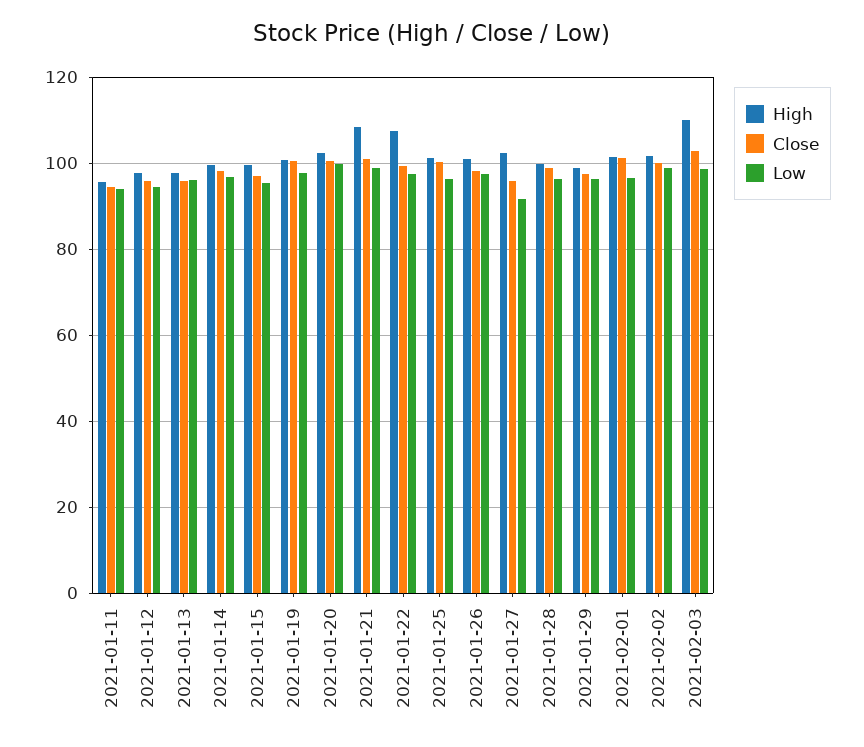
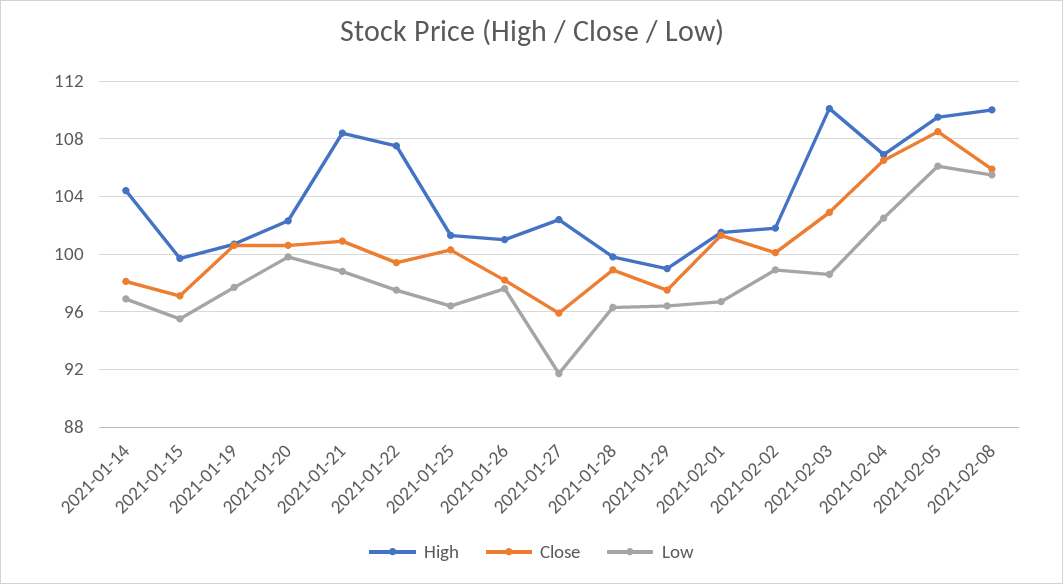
High, 2021-01-11: 96 -> none
Close, 2021-01-11: 94 -> none
Low, 2021-01-11: 94 -> none
High, 2021-01-12: 98 -> none
Close, 2021-01-12: 96 -> none
Low, 2021-01-12: 94 -> none
High, 2021-01-13: 98 -> none
Close, 2021-01-13: 96 -> none
Low, 2021-01-13: 96 -> none
High, 2021-01-14: 100 -> 104.5
High, 2021-02-04: none -> 107
Close, 2021-02-04: none -> 106.5
Low, 2021-02-04: none -> 102.5
High, 2021-02-05: none -> 109.5
Close, 2021-02-05: none -> 108.5
Low, 2021-02-05: none -> 106
High, 2021-02-08: none -> 110
Close, 2021-02-08: none -> 106
Low, 2021-02-08: none -> 105.5

